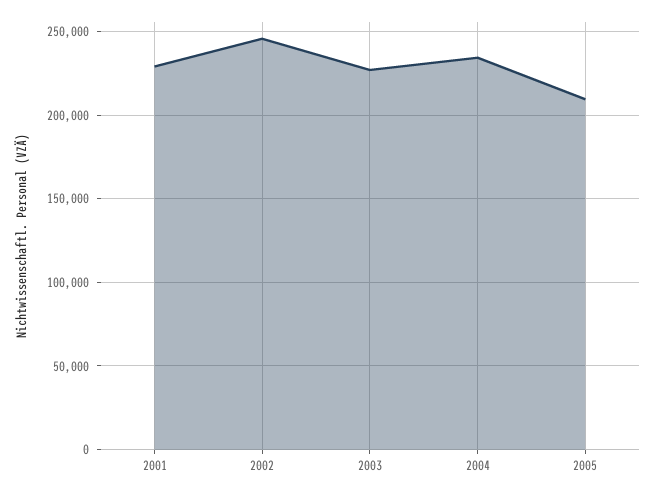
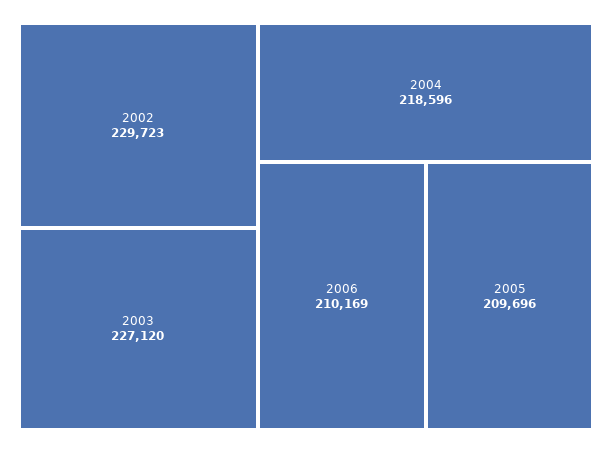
2001: 230000 -> none
2002: 245000 -> 229723
2004: 235000 -> 218596
2006: none -> 210169

